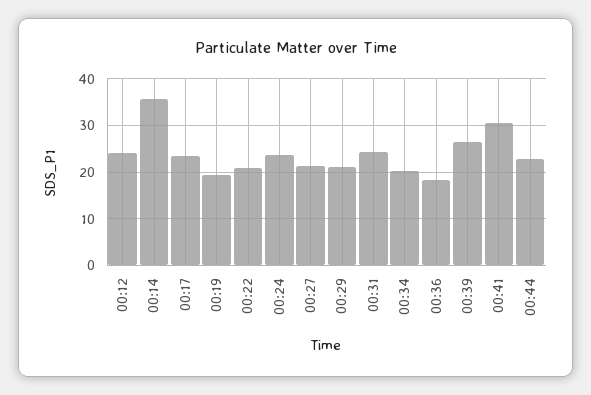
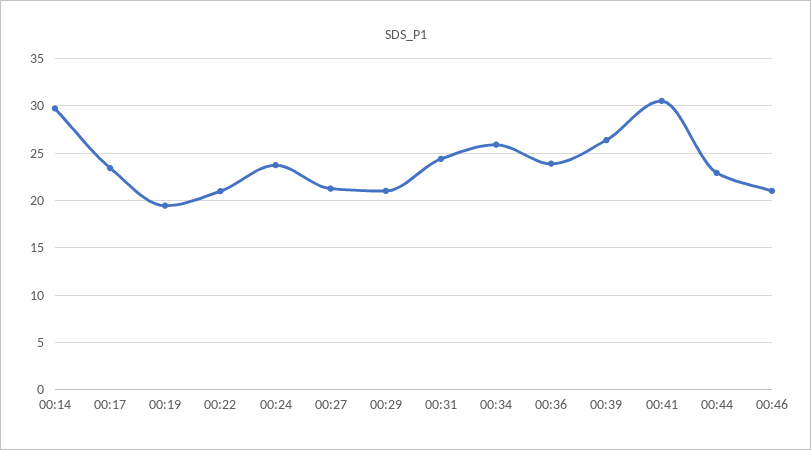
00:12: 24 -> none
00:14: 36 -> 30
00:34: 20 -> 26
00:36: 18 -> 24
00:46: none -> 21

